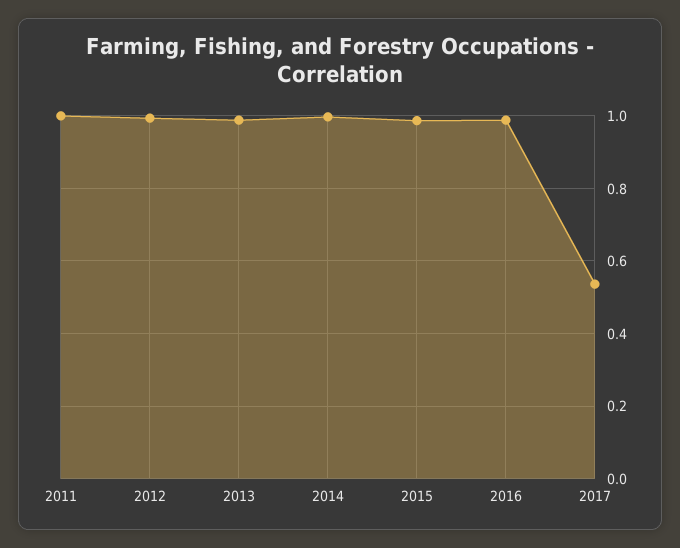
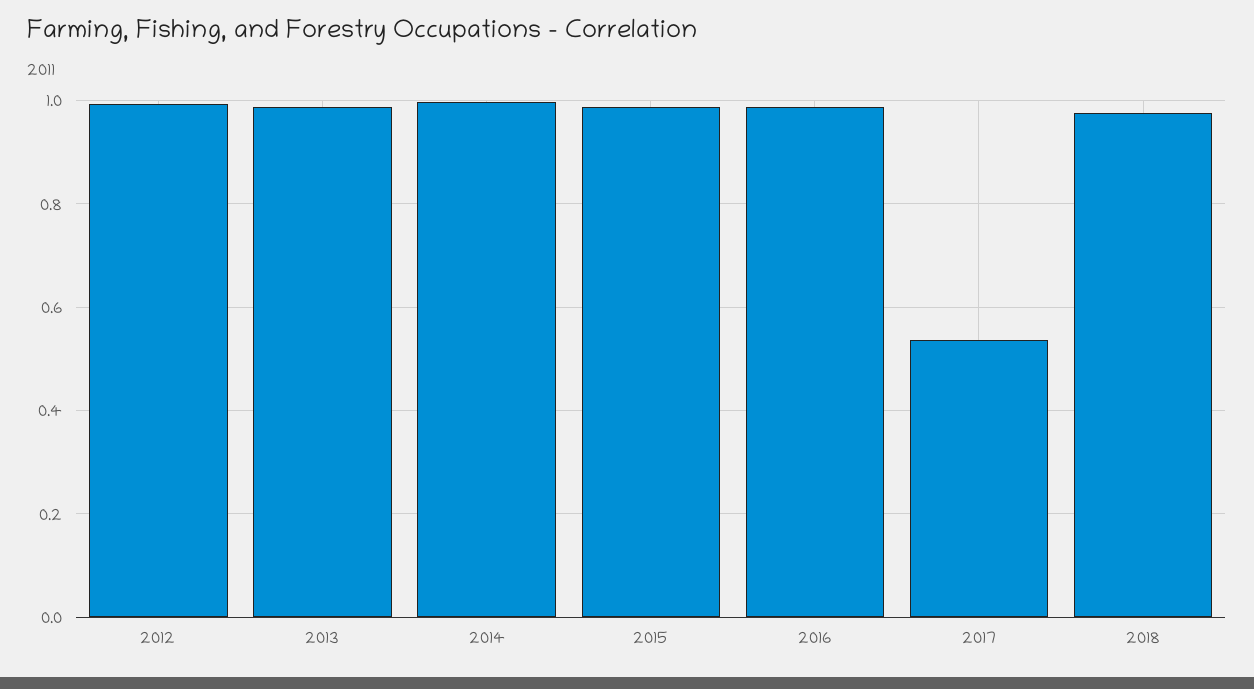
2011: 1 -> none
2018: none -> 0.98

